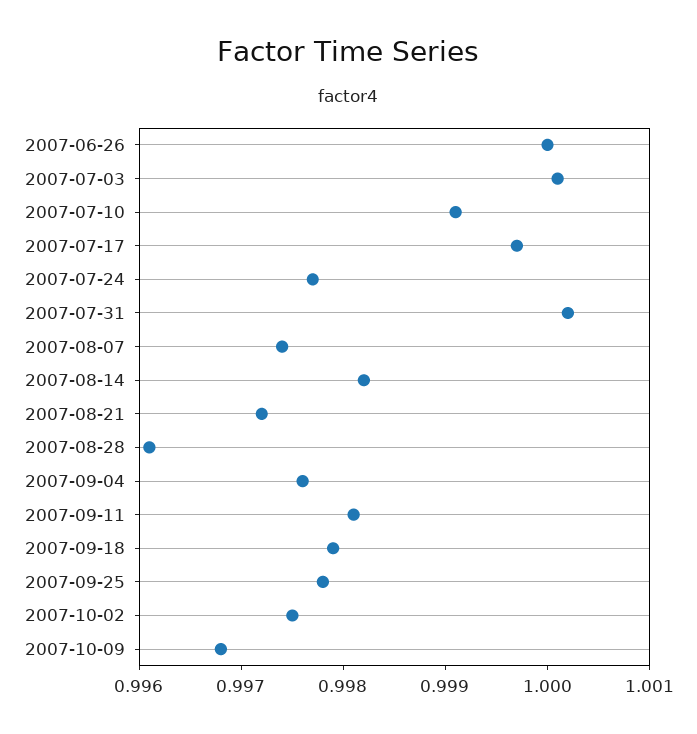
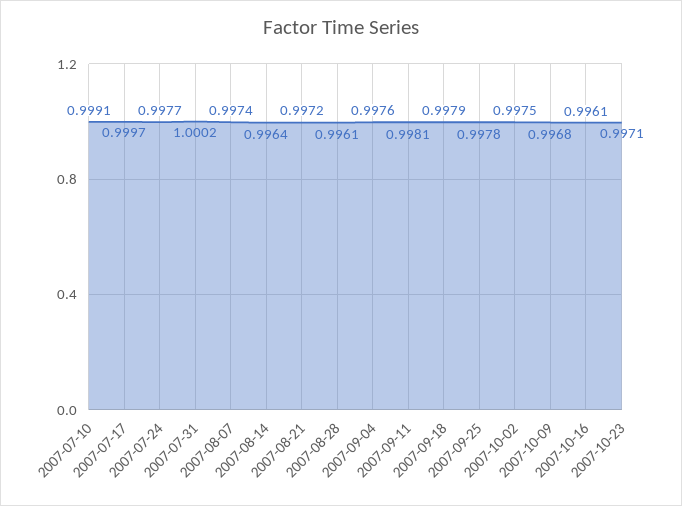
2007-06-26: 1 -> none
2007-07-03: 1.0001 -> none
2007-08-14: 0.9982 -> 0.9964
2007-10-16: none -> 0.9961
2007-10-23: none -> 0.9971

